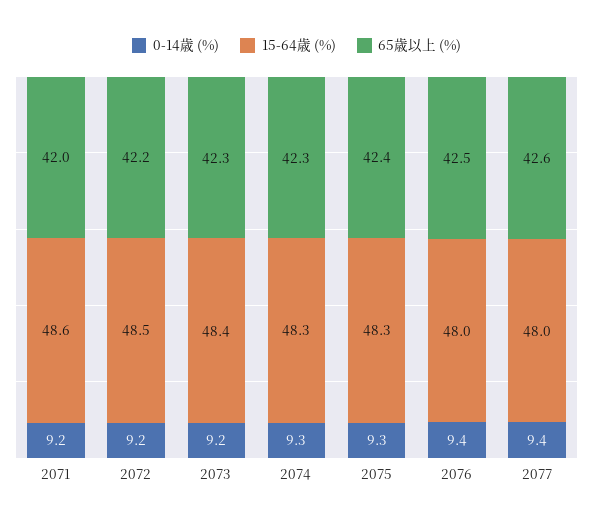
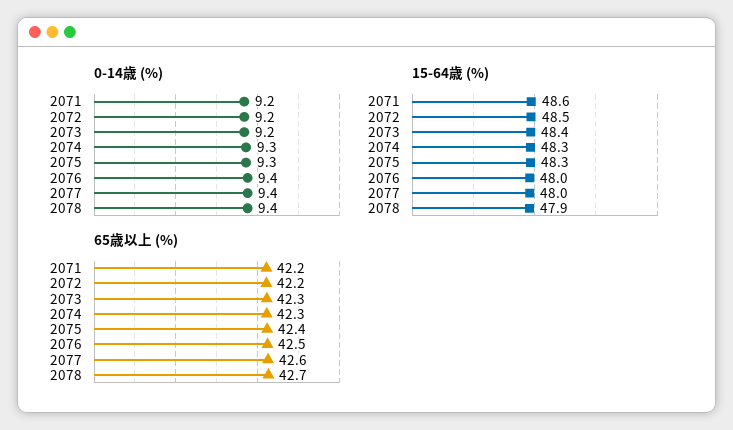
65歳以上 (%), 2071: 42 -> 42.2
0-14歳 (%), 2078: none -> 9.4
15-64歳 (%), 2078: none -> 47.9
65歳以上 (%), 2078: none -> 42.7

